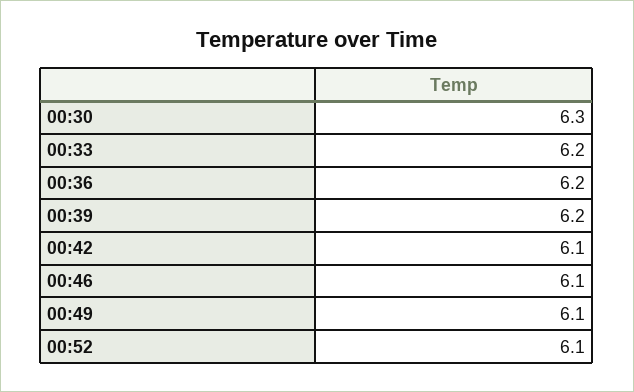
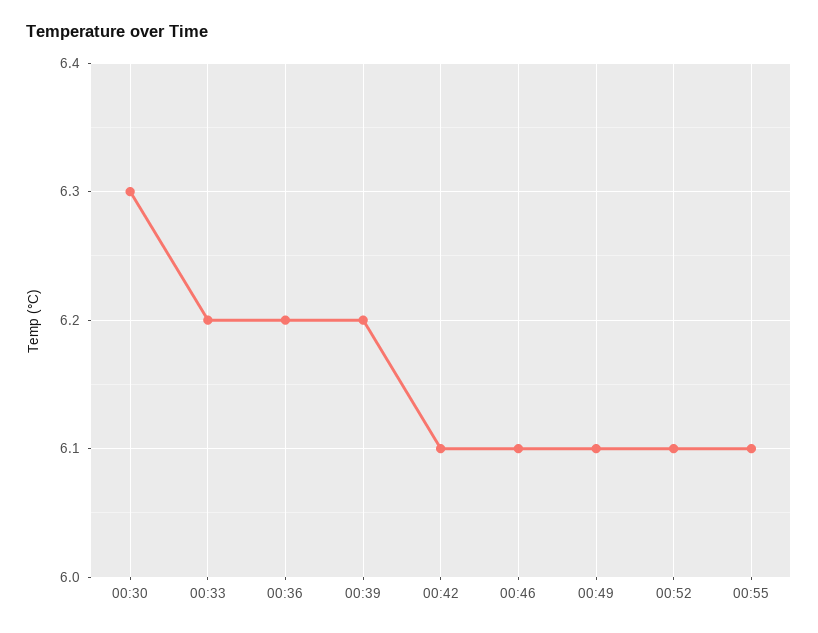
00:55: none -> 6.1

